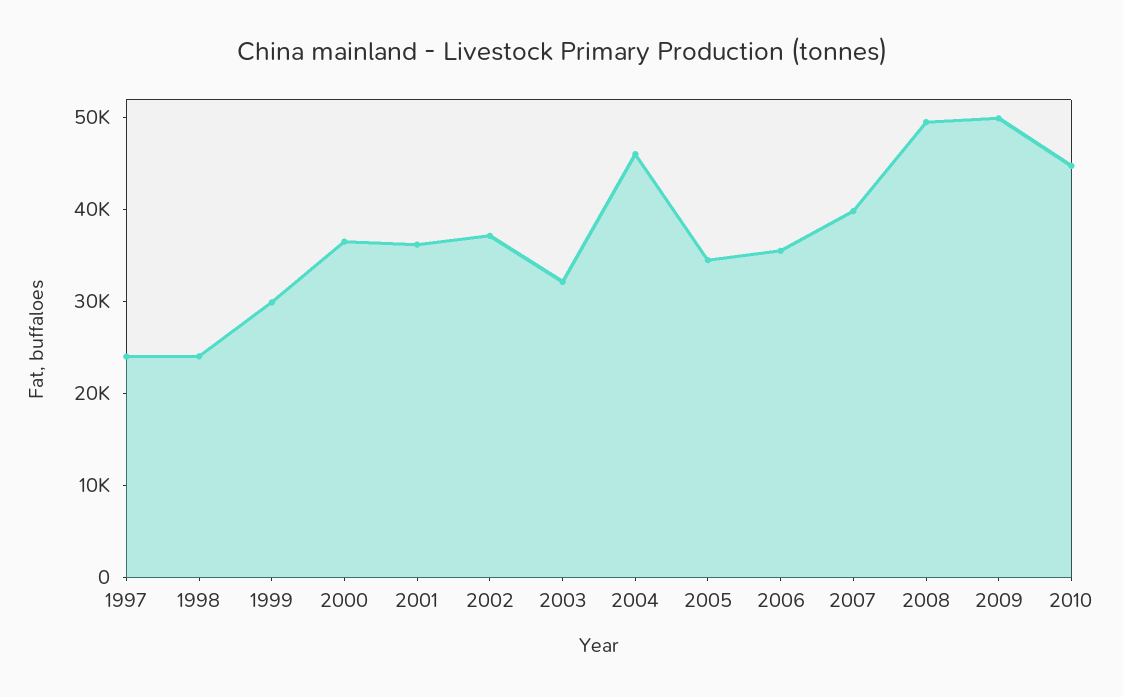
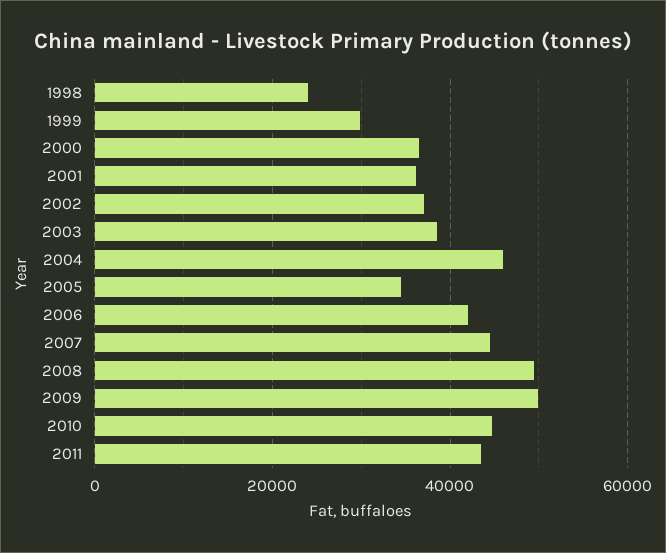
1997: 24000 -> none
2003: 32000 -> 38000
2006: 36000 -> 42000
2007: 40000 -> 44000
2011: none -> 44000

